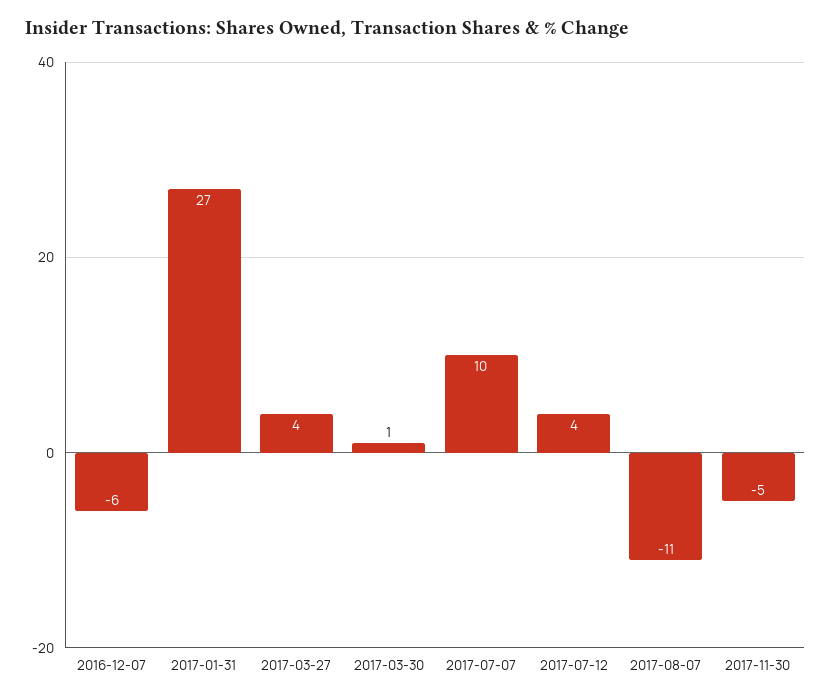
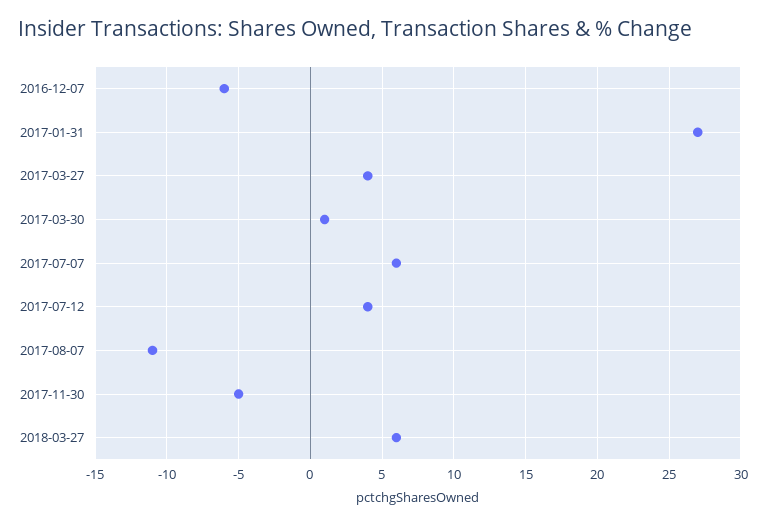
2017-07-07: 10 -> 6
2018-03-27: none -> 6

